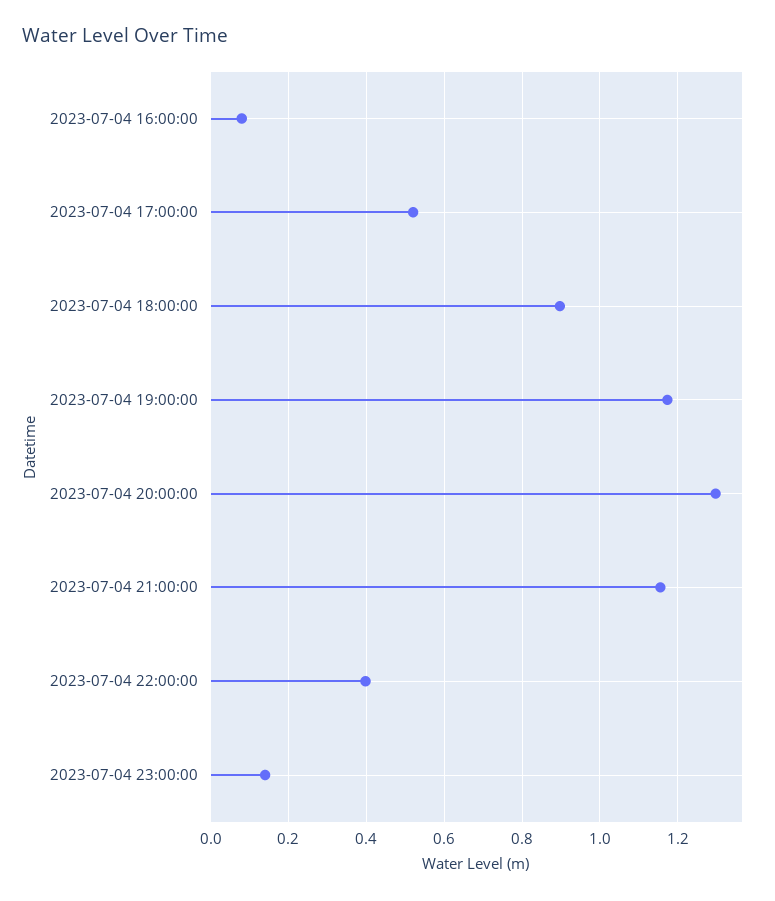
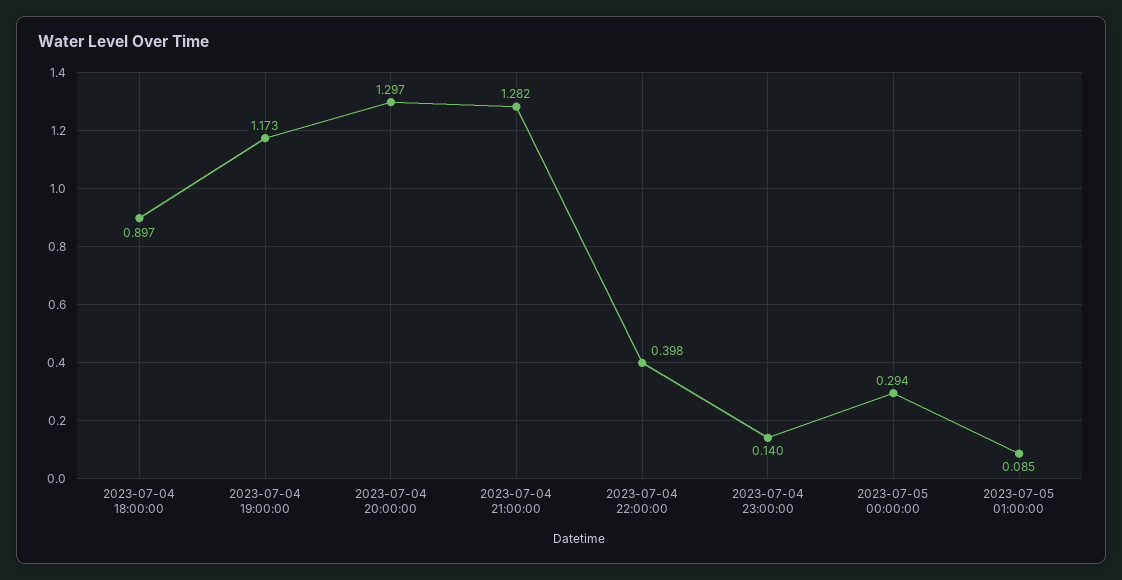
2023-07-04 16:00:00: 0.08 -> none
2023-07-04 17:00:00: 0.52 -> none
2023-07-04 21:00:00: 1.16 -> 1.282
2023-07-05 00:00:00: none -> 0.294
2023-07-05 01:00:00: none -> 0.085

